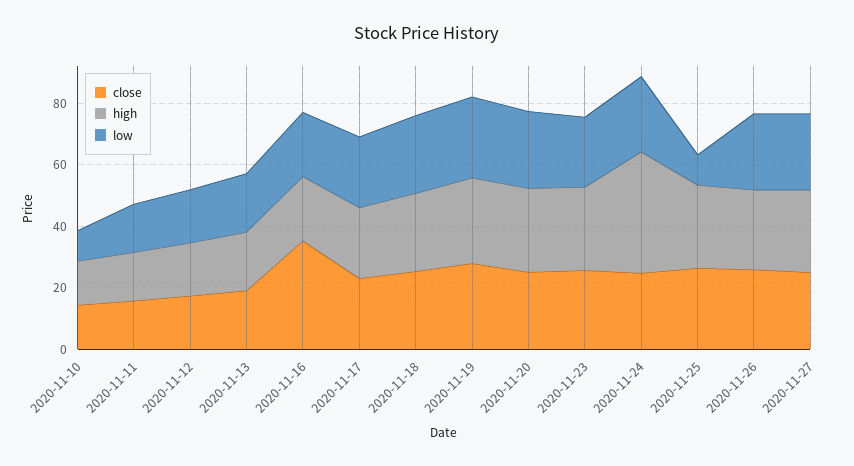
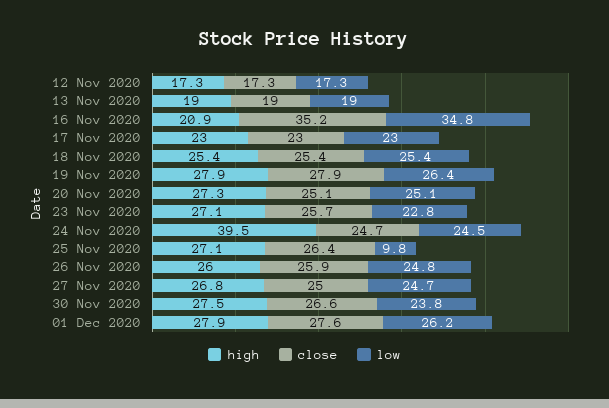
close, 2020-11-10: 15 -> none
high, 2020-11-10: 15 -> none
low, 2020-11-10: 10 -> none
close, 2020-11-11: 15 -> none
high, 2020-11-11: 15 -> none
low, 2020-11-11: 15 -> none
low, 2020-11-16: 20 -> 34.8
high, 30 Nov 2020: none -> 27.5
close, 30 Nov 2020: none -> 26.6
low, 30 Nov 2020: none -> 23.8
high, 01 Dec 2020: none -> 27.9
close, 01 Dec 2020: none -> 27.6
low, 01 Dec 2020: none -> 26.2

